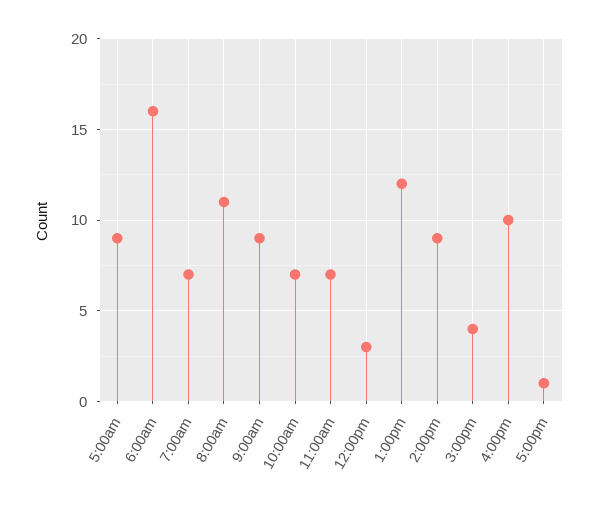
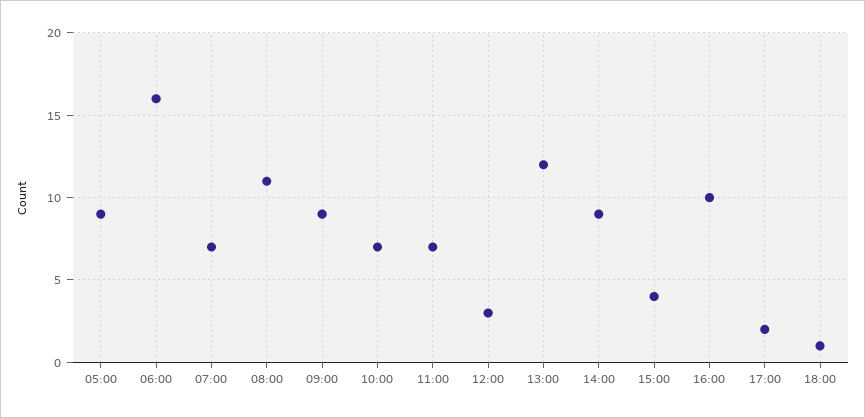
5:00pm: 1 -> 2
18:00: none -> 1

